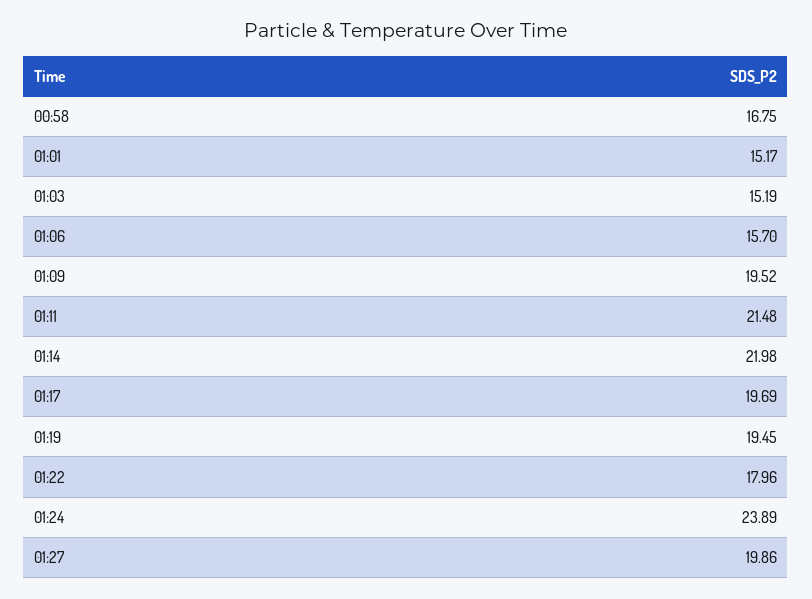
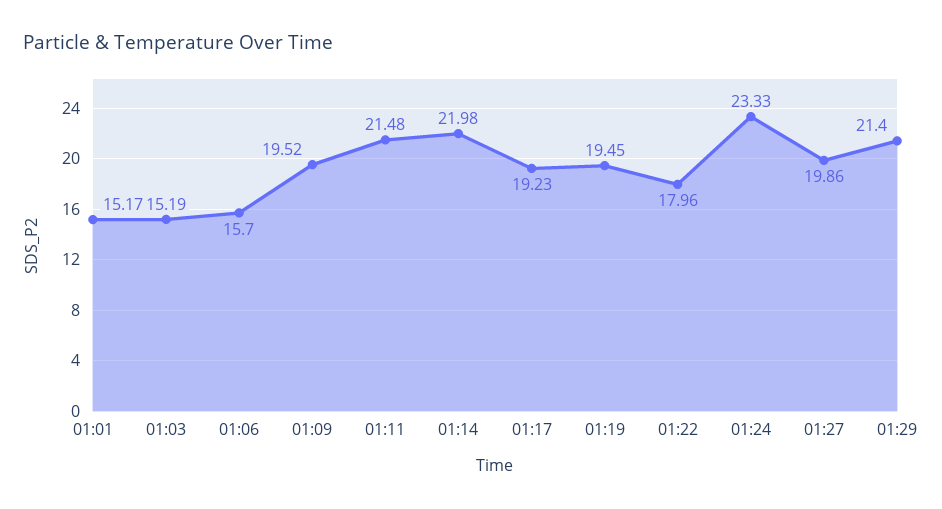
00:58: 16.75 -> none
01:17: 19.69 -> 19.23
01:24: 23.89 -> 23.33
01:29: none -> 21.4

